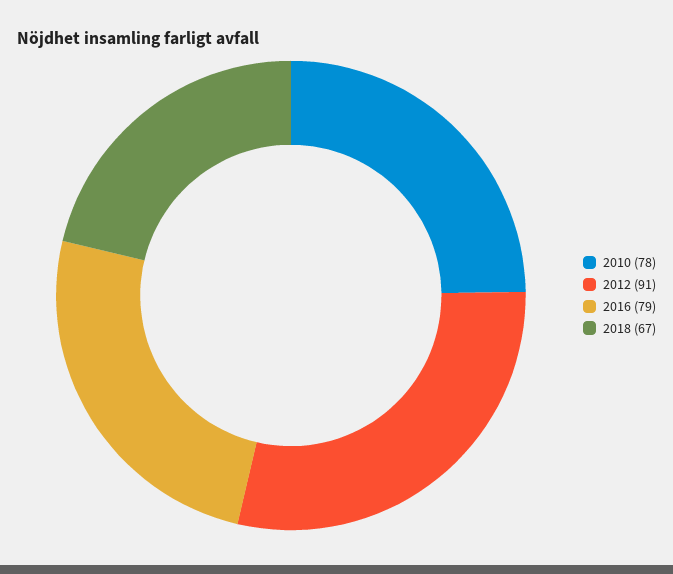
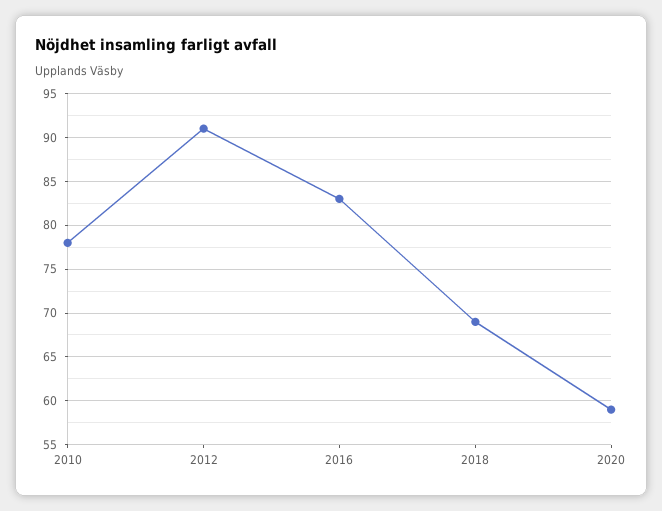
2016: 79 -> 83
2018: 67 -> 69
2020: none -> 59

